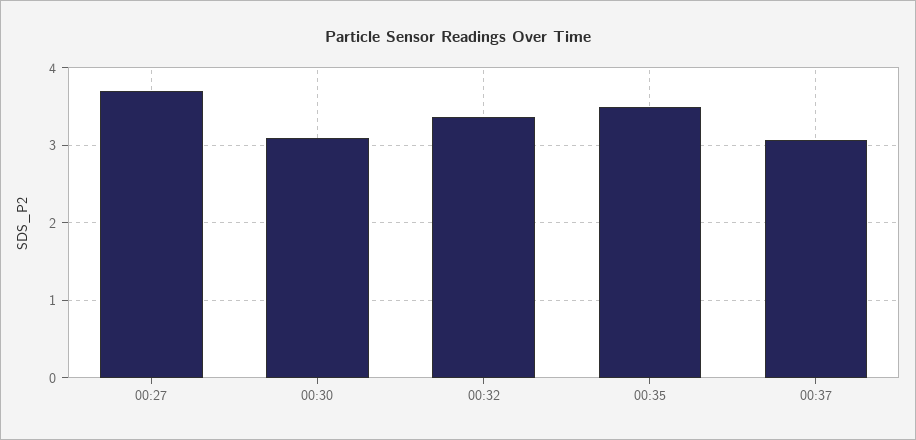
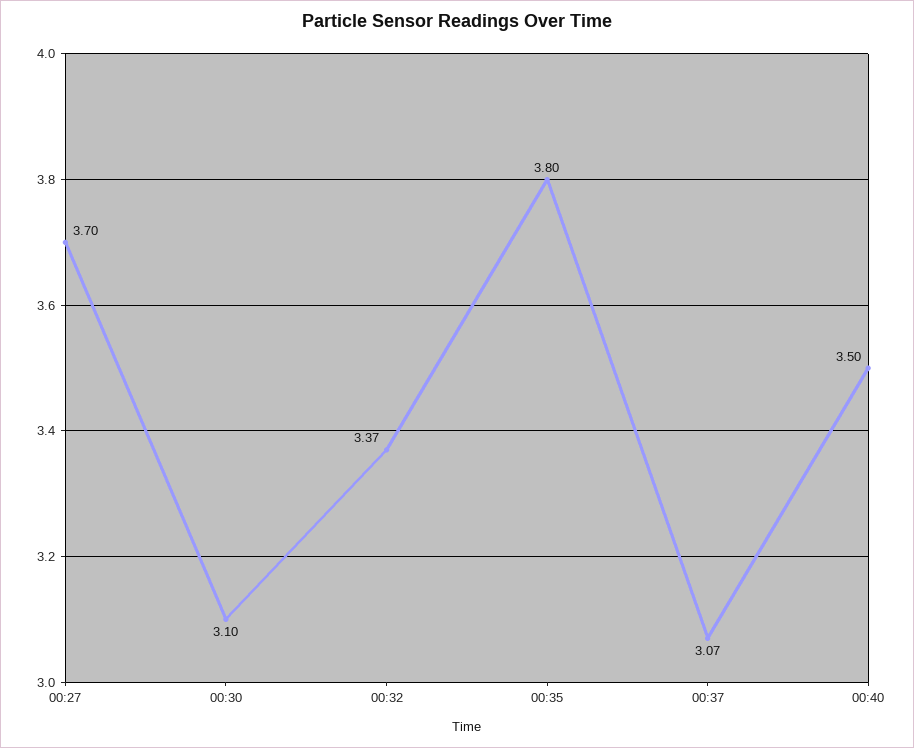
00:35: 3.5 -> 3.8
00:40: none -> 3.5

